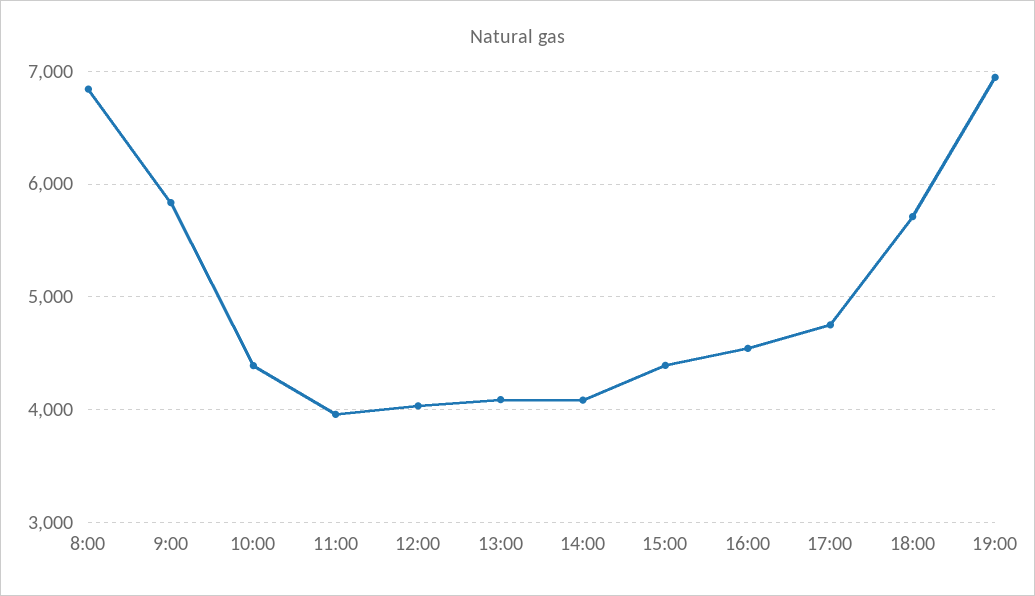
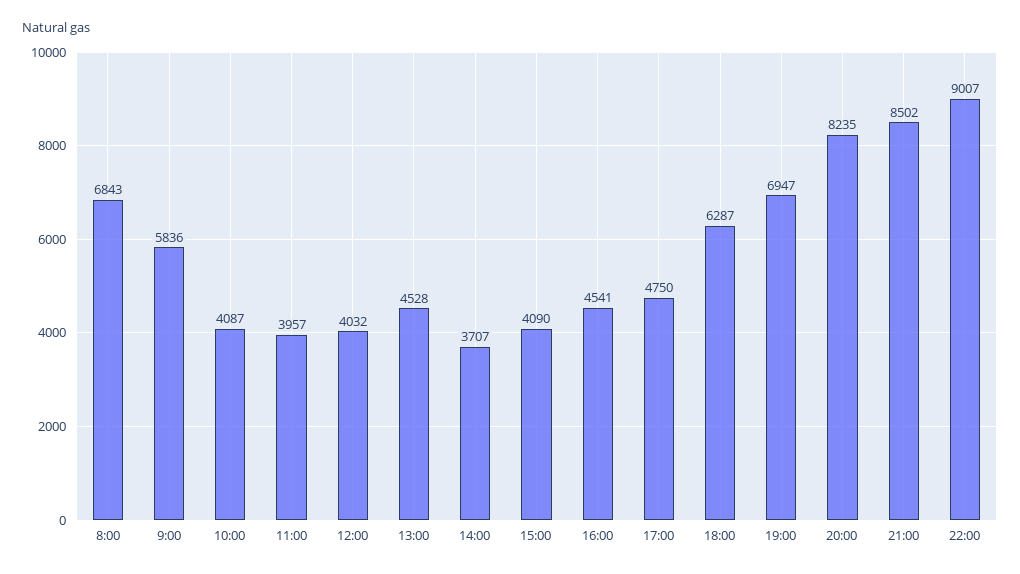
10:00: 4400 -> 4087
13:00: 4100 -> 4528
14:00: 4100 -> 3707
15:00: 4400 -> 4090
18:00: 5700 -> 6287
20:00: none -> 8235
21:00: none -> 8502
22:00: none -> 9007

